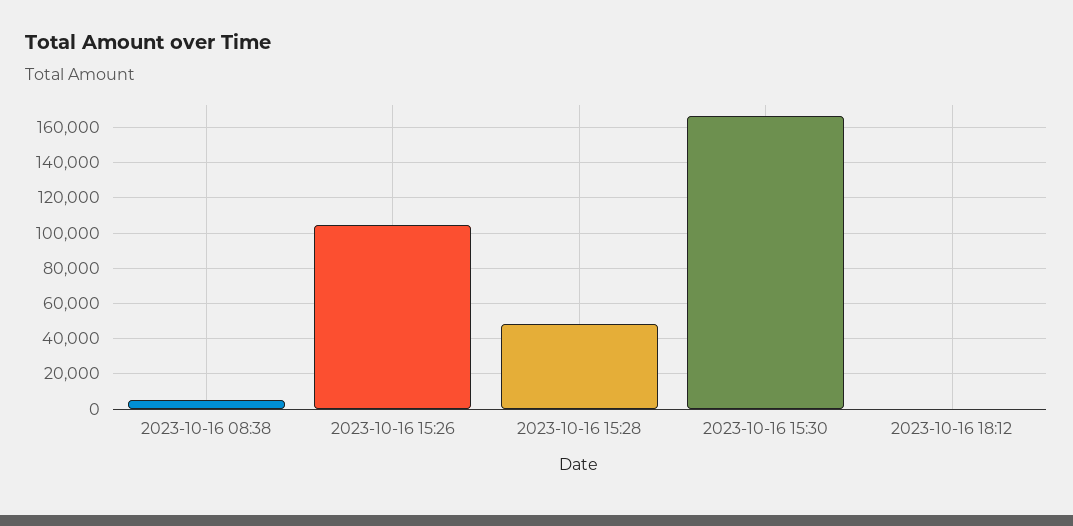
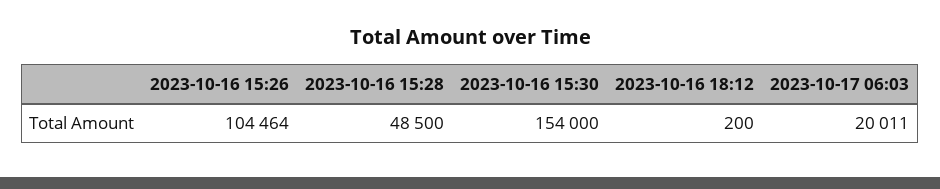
2023-10-16 08:38: 5000 -> none
2023-10-16 15:30: 165000 -> 154000
2023-10-17 06:03: none -> 20011

